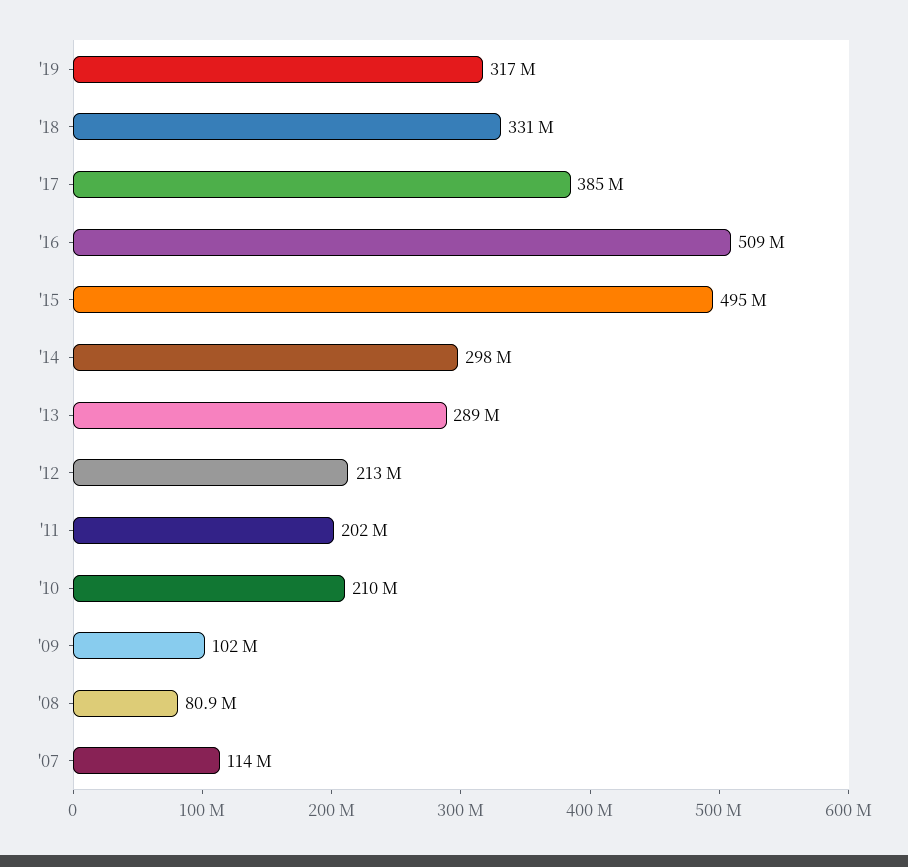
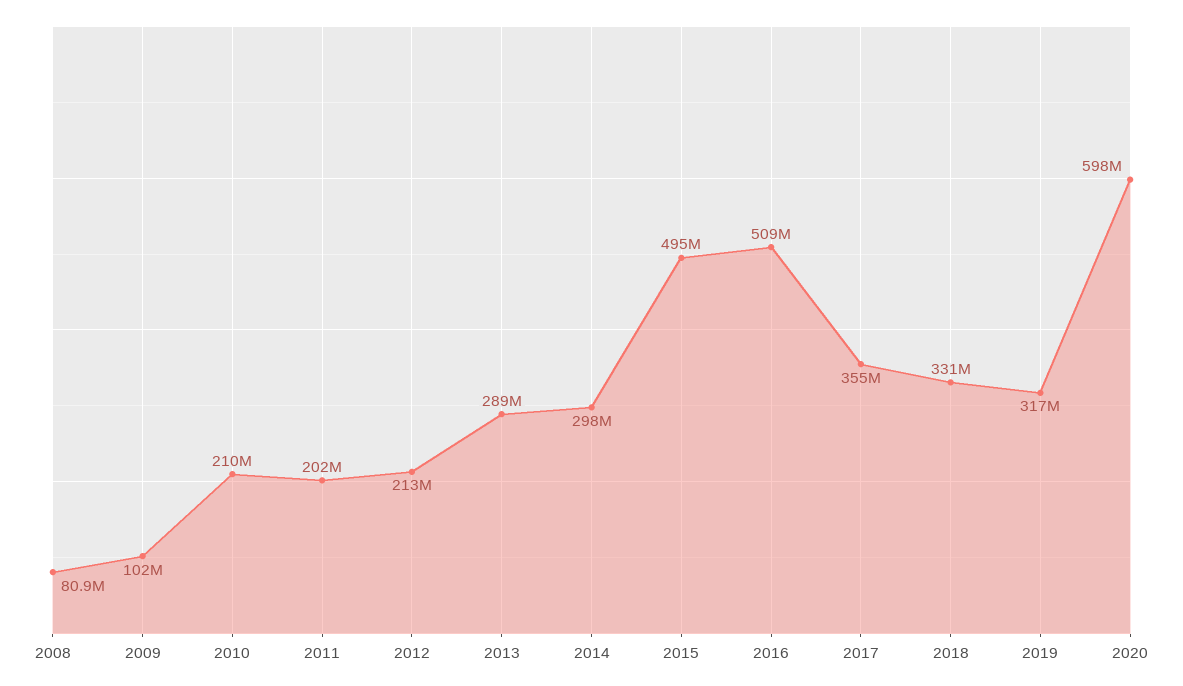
'17: 385000000 -> 355000000
'07: 114000000 -> none
2020: none -> 598000000

